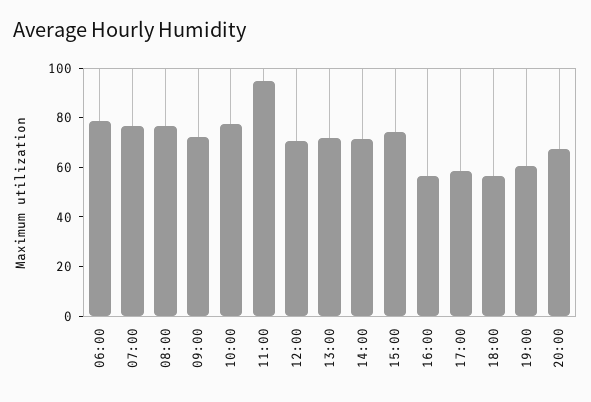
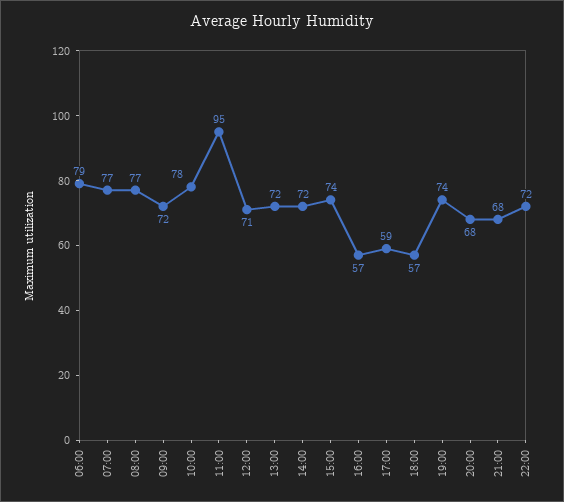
19:00: 60 -> 74
21:00: none -> 68
22:00: none -> 72

